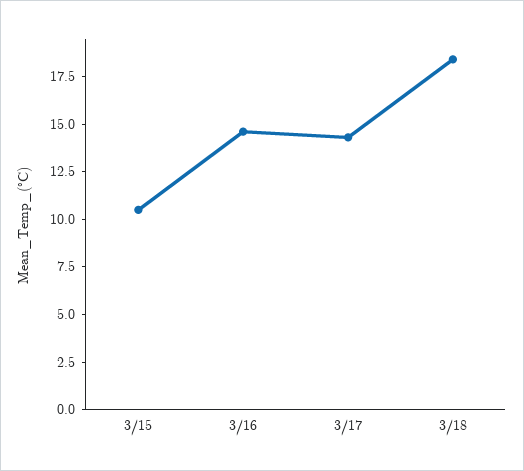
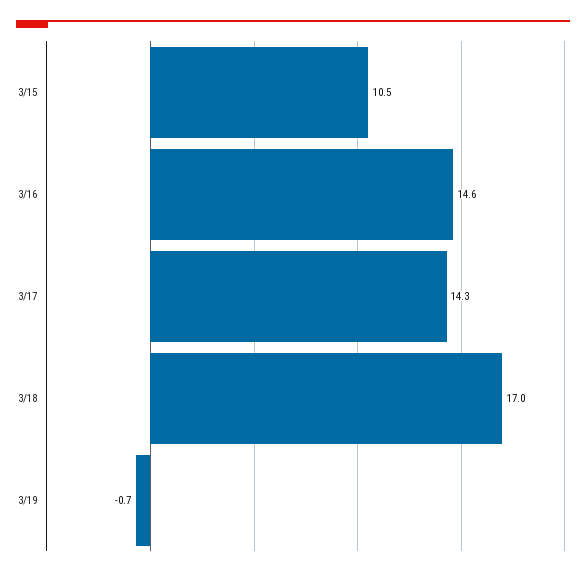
3/18: 18.5 -> 17
3/19: none -> -0.7

